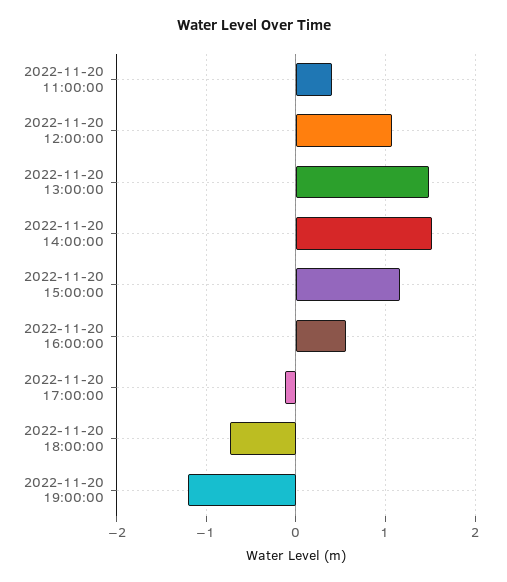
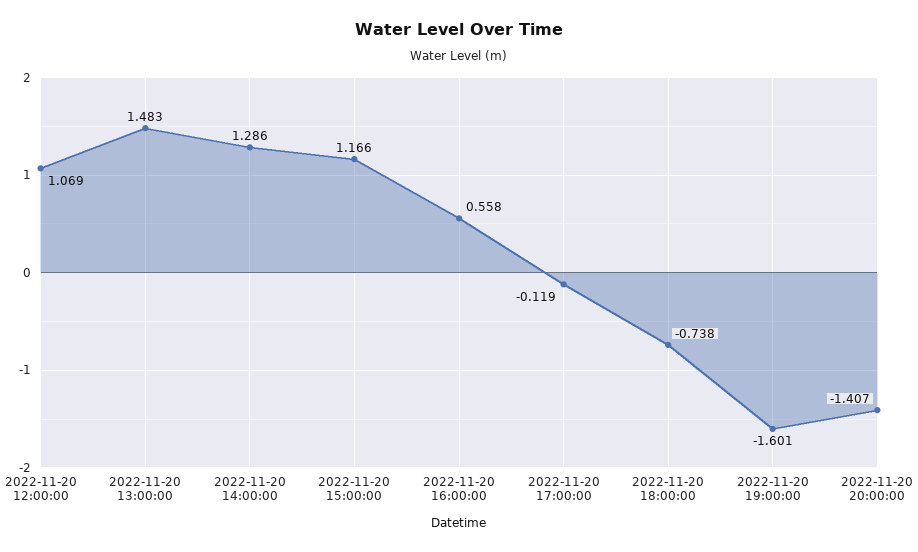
2022-11-20 11:00:00: 0.4 -> none
2022-11-20 14:00:00: 1.5 -> 1.286
2022-11-20 19:00:00: -1.2 -> -1.601
2022-11-20 20:00:00: none -> -1.407

